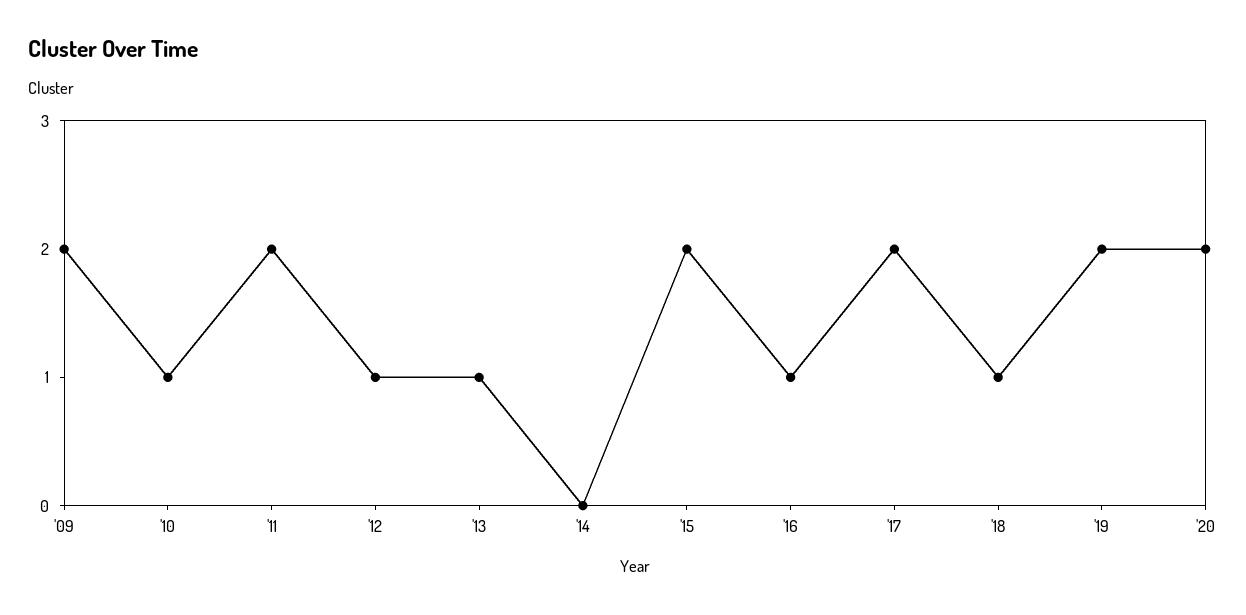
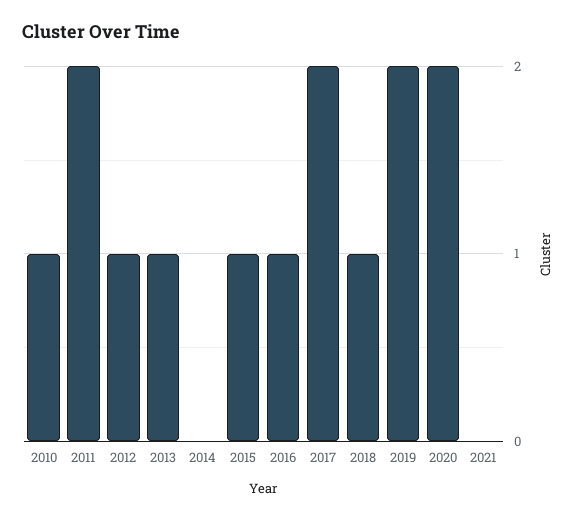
'09: 2 -> none
'15: 2 -> 1
2021: none -> 0

